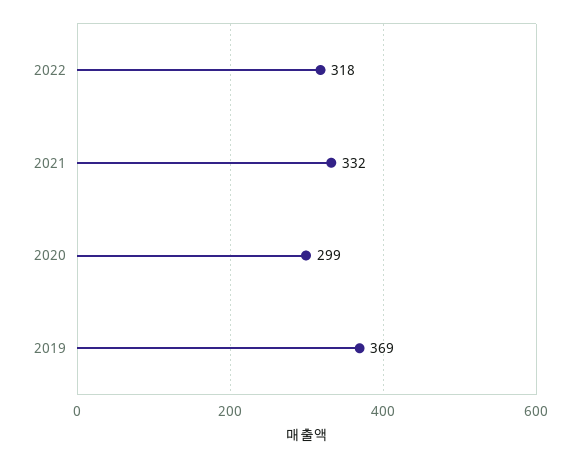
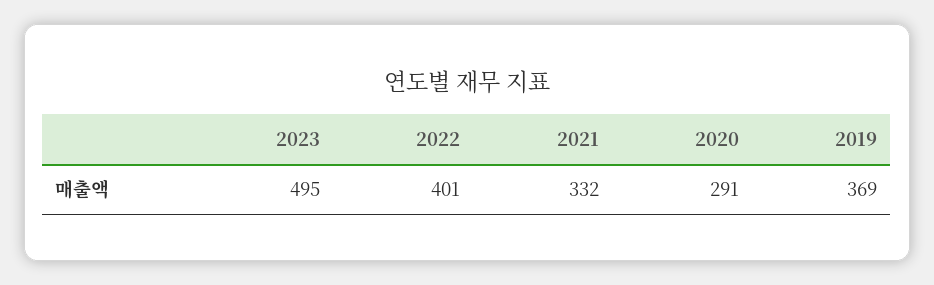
2022: 318 -> 401
2020: 299 -> 291
2023: none -> 495

